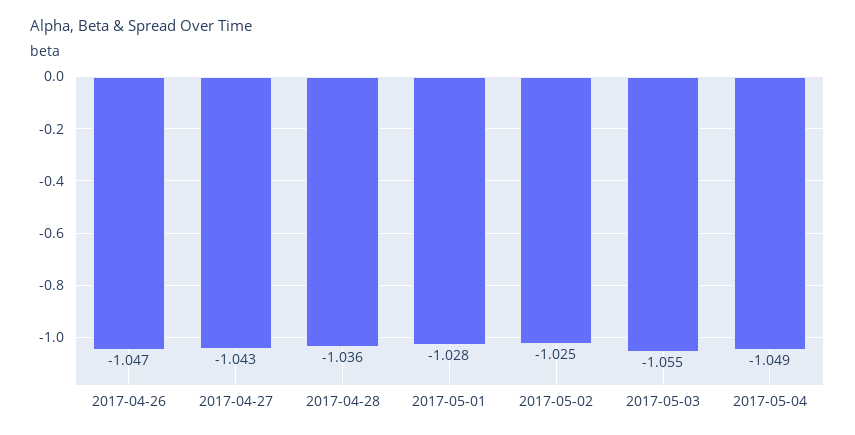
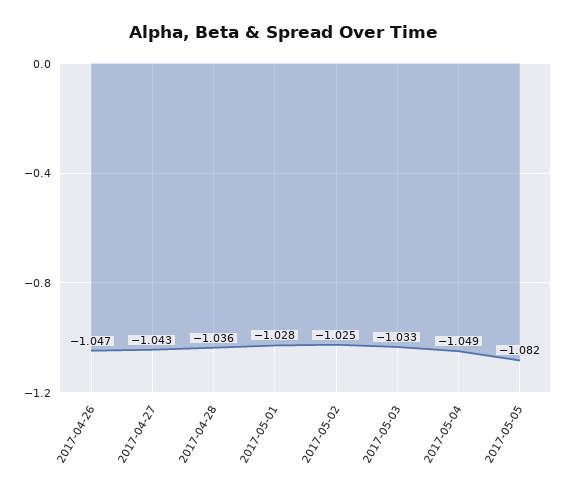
2017-05-03: -1.055 -> -1.033
2017-05-05: none -> -1.082

